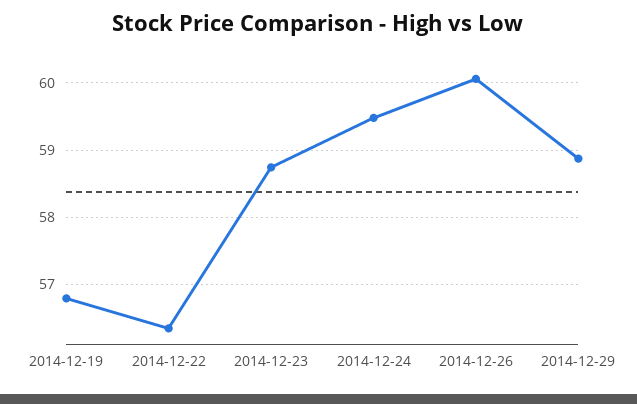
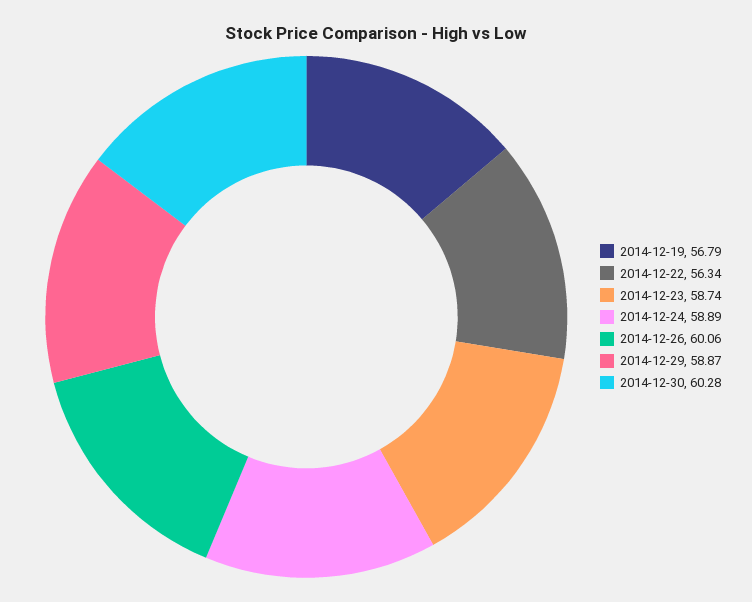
2014-12-24: 59.5 -> 58.89
2014-12-30: none -> 60.28

